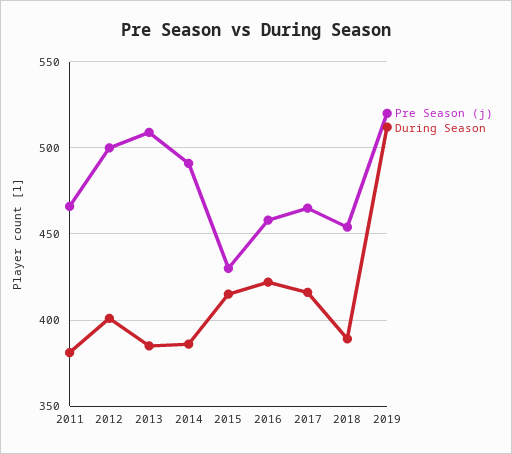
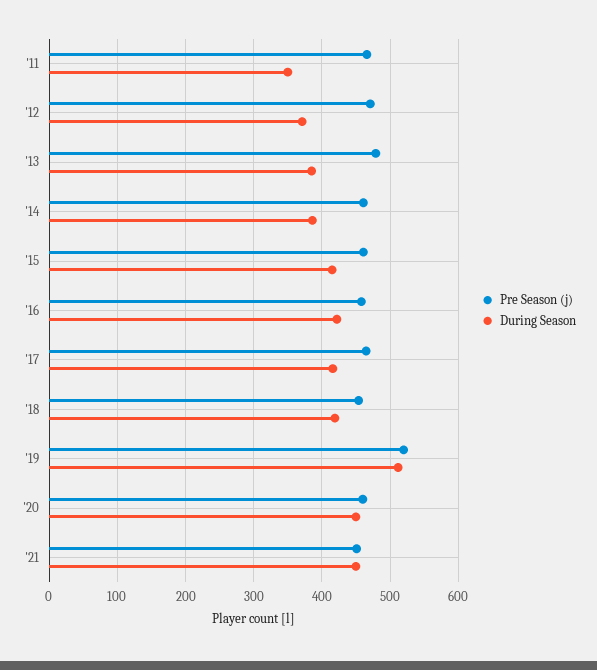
During Season, 2011: 380 -> 350
Pre Season (j), 2012: 500 -> 470
During Season, 2012: 400 -> 370
Pre Season (j), 2013: 510 -> 480
Pre Season (j), 2014: 490 -> 460
Pre Season (j), 2015: 430 -> 460
During Season, 2018: 390 -> 420
Pre Season (j), '20: none -> 460
During Season, '20: none -> 450
Pre Season (j), '21: none -> 450
During Season, '21: none -> 450

